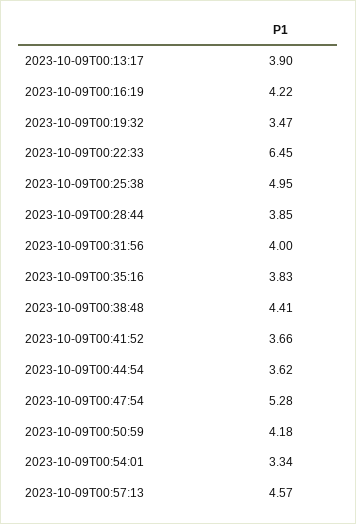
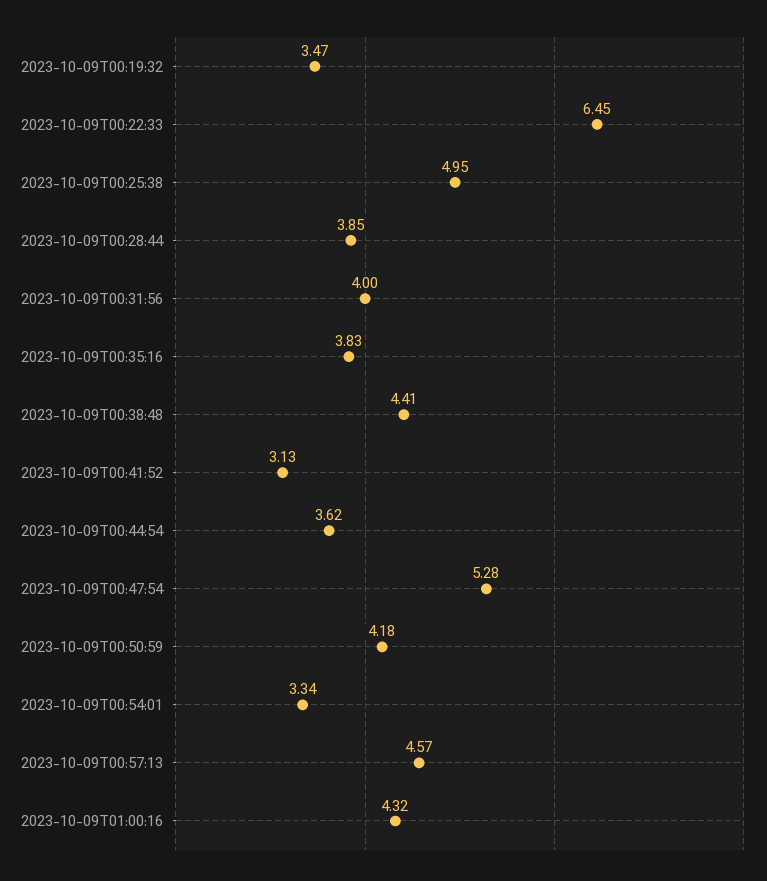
2023-10-09T00:13:17: 3.9 -> none
2023-10-09T00:16:19: 4.22 -> none
2023-10-09T00:41:52: 3.66 -> 3.13
2023-10-09T01:00:16: none -> 4.32

